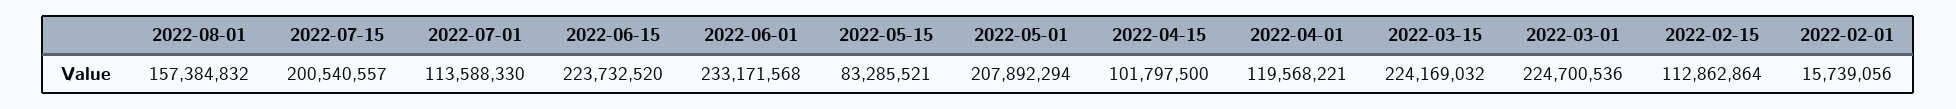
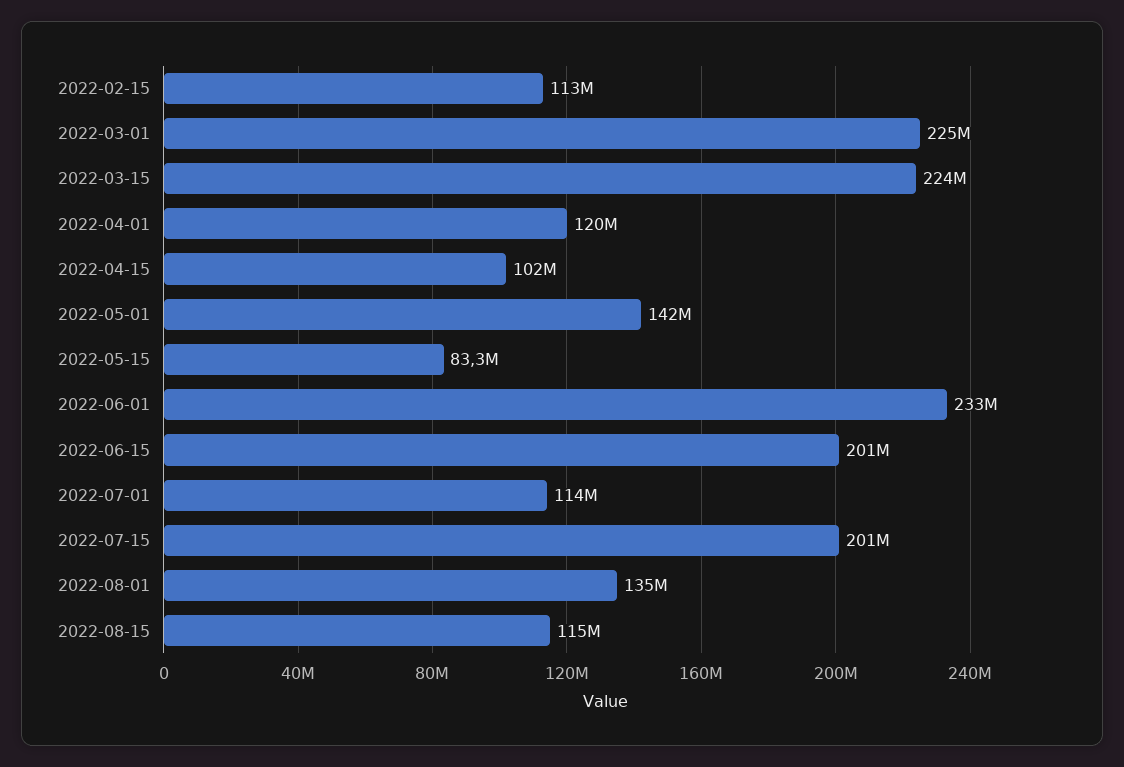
2022-08-01: 157384832 -> 135000000
2022-06-15: 223732520 -> 201000000
2022-05-01: 207892294 -> 142000000
2022-02-01: 15739056 -> none
2022-08-15: none -> 115000000

